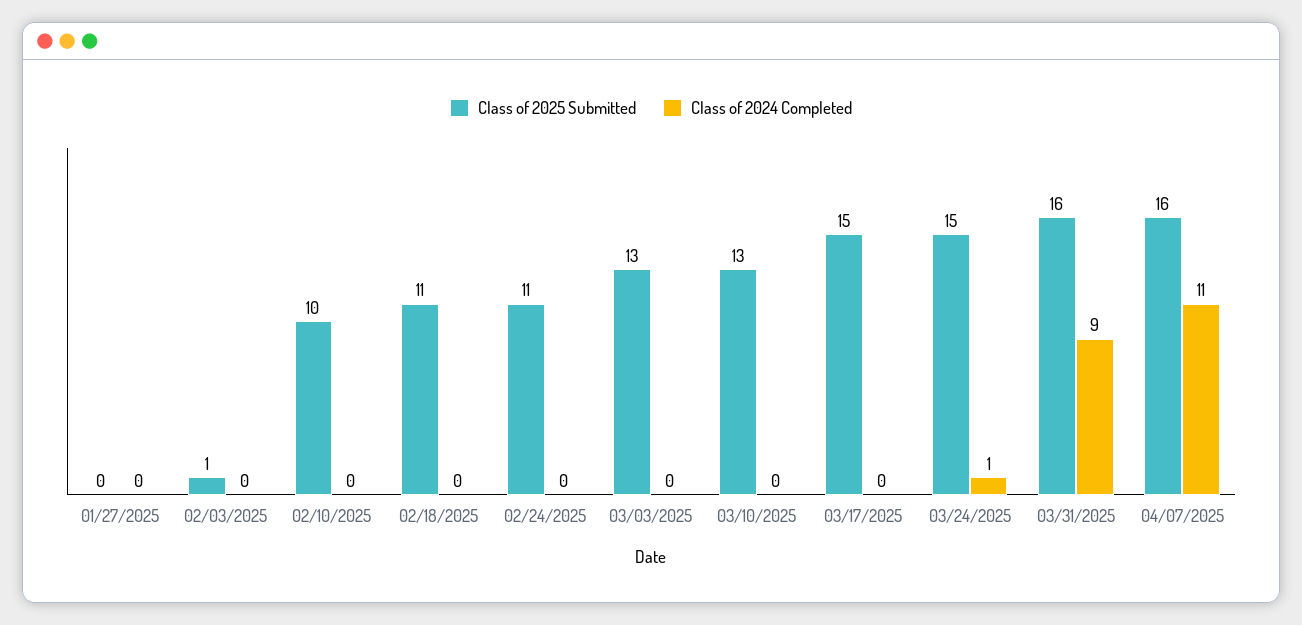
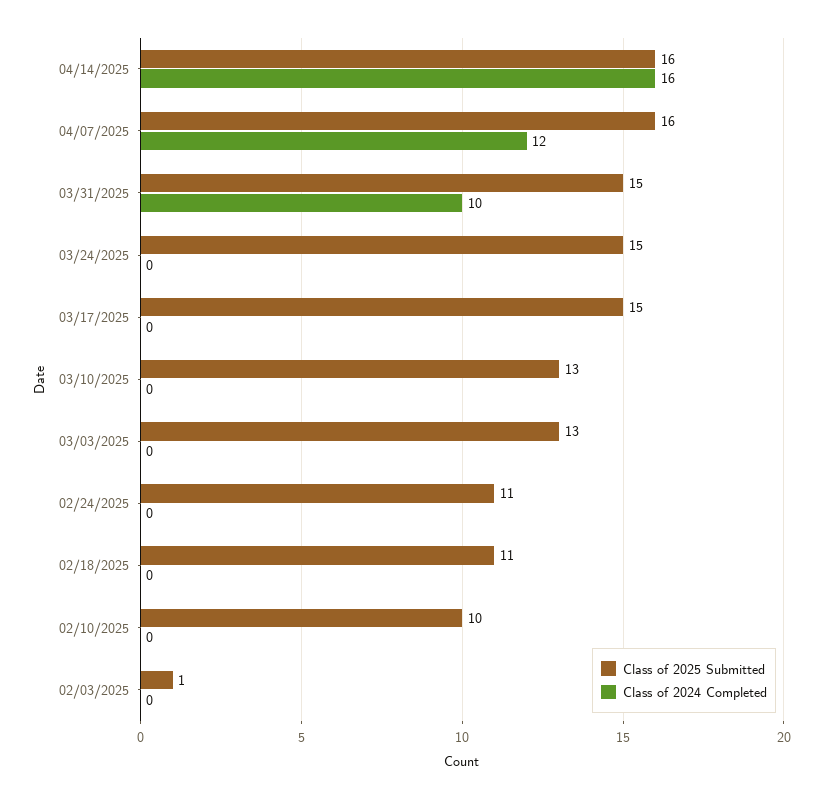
Class of 2025 Submitted, 01/27/2025: 0 -> none
Class of 2024 Completed, 01/27/2025: 0 -> none
Class of 2024 Completed, 03/24/2025: 1 -> 0
Class of 2025 Submitted, 03/31/2025: 16 -> 15
Class of 2024 Completed, 03/31/2025: 9 -> 10
Class of 2024 Completed, 04/07/2025: 11 -> 12
Class of 2025 Submitted, 04/14/2025: none -> 16
Class of 2024 Completed, 04/14/2025: none -> 16

